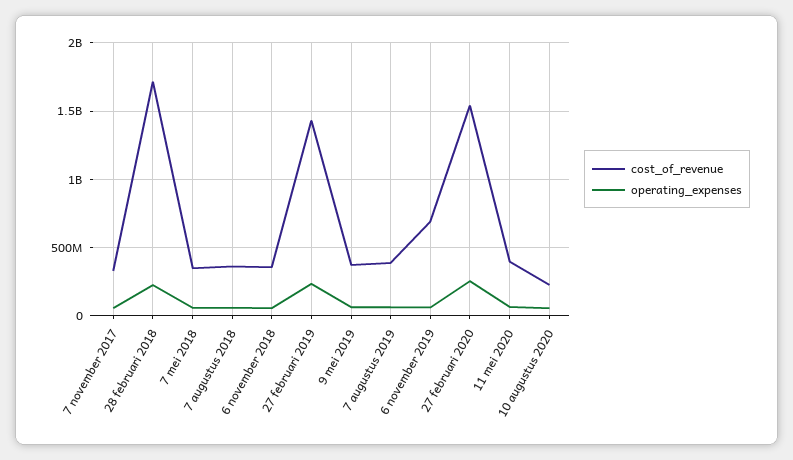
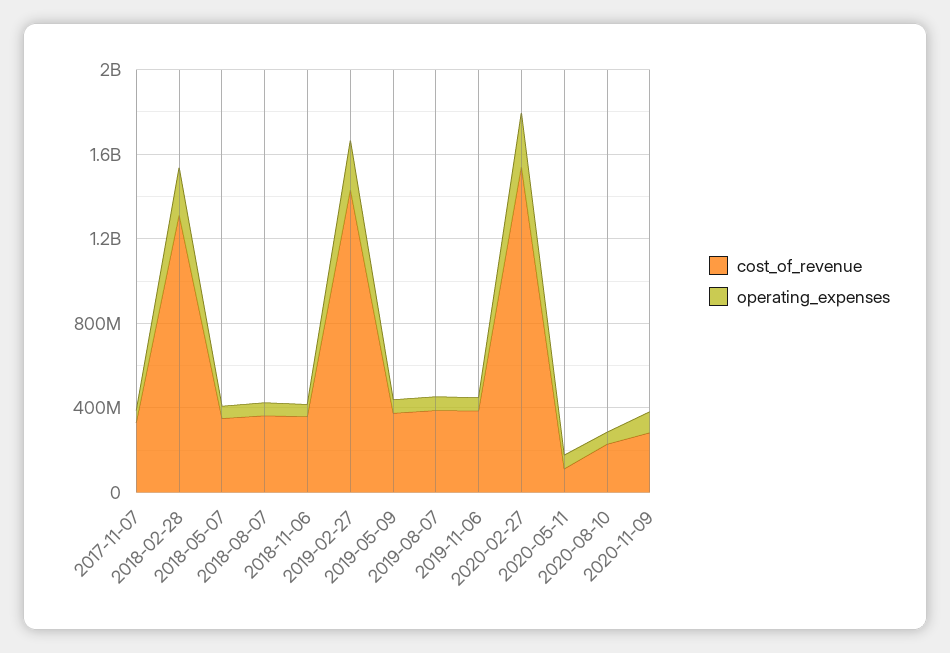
cost_of_revenue, 28 februari 2018: 1700000000 -> 1300000000
cost_of_revenue, 6 november 2019: 700000000 -> 400000000
cost_of_revenue, 11 mei 2020: 400000000 -> 100000000
cost_of_revenue, 2020-11-09: none -> 300000000
operating_expenses, 2020-11-09: none -> 100000000

